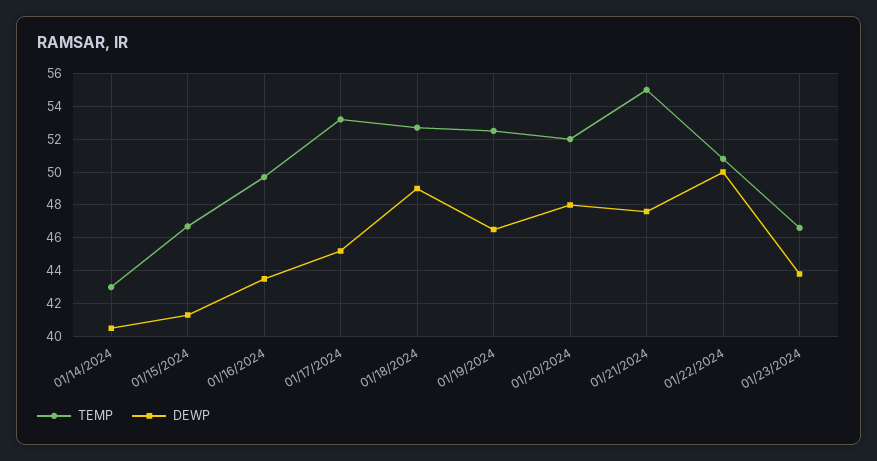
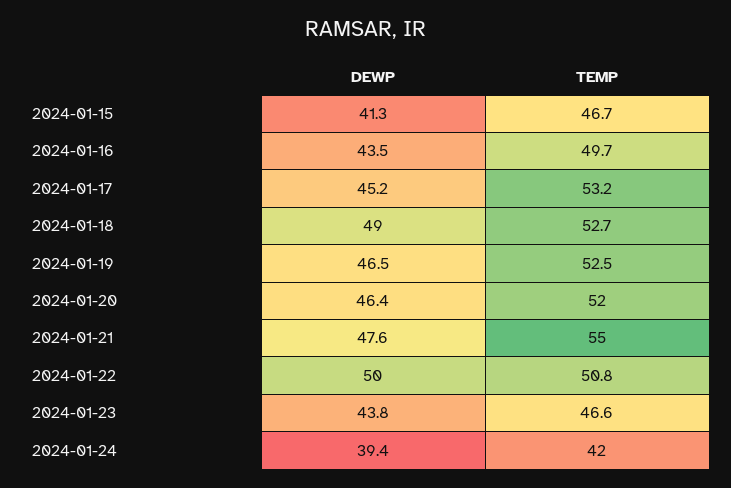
TEMP, 01/14/2024: 43 -> none
DEWP, 01/14/2024: 40.5 -> none
DEWP, 01/20/2024: 48 -> 46.4
DEWP, 2024-01-24: none -> 39.4
TEMP, 2024-01-24: none -> 42

